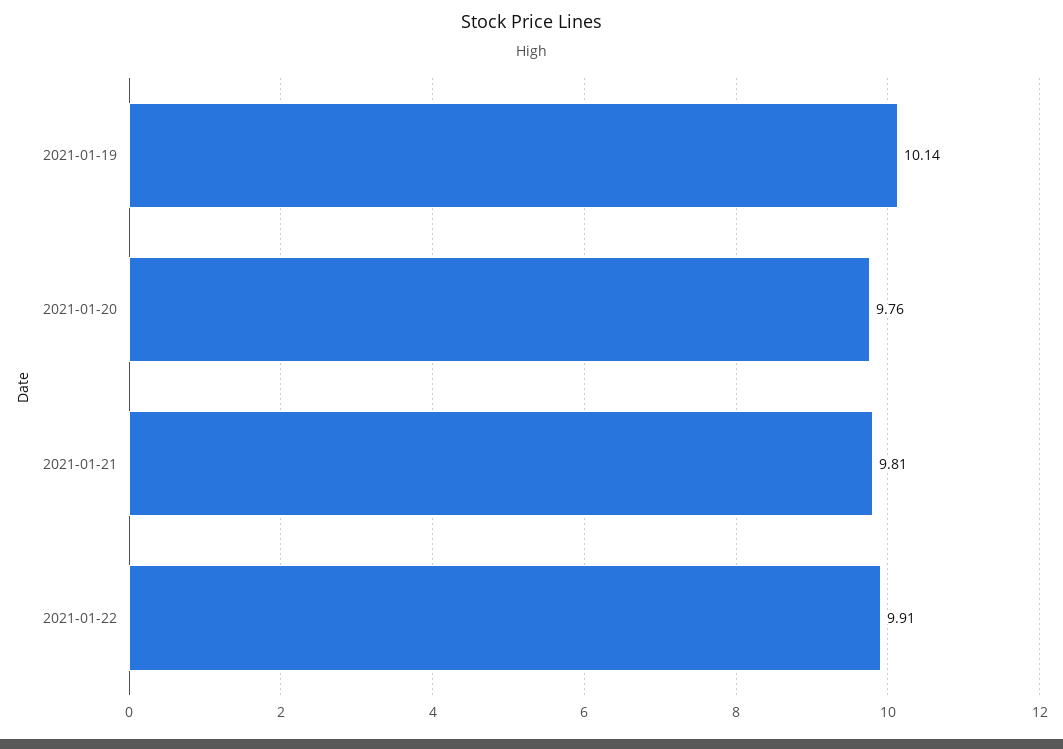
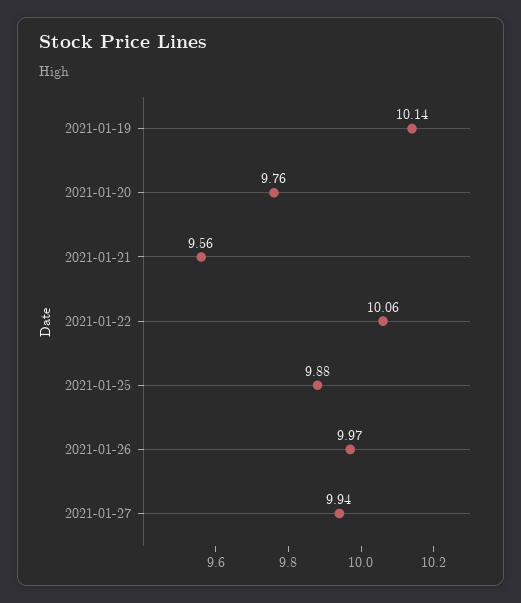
2021-01-21: 9.81 -> 9.56
2021-01-22: 9.91 -> 10.06
2021-01-25: none -> 9.88
2021-01-26: none -> 9.97
2021-01-27: none -> 9.94

